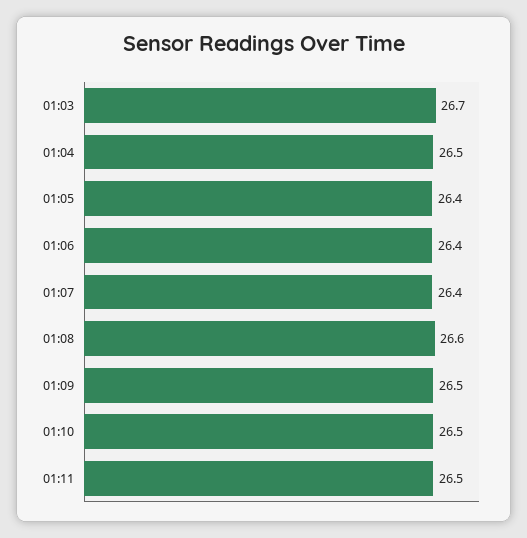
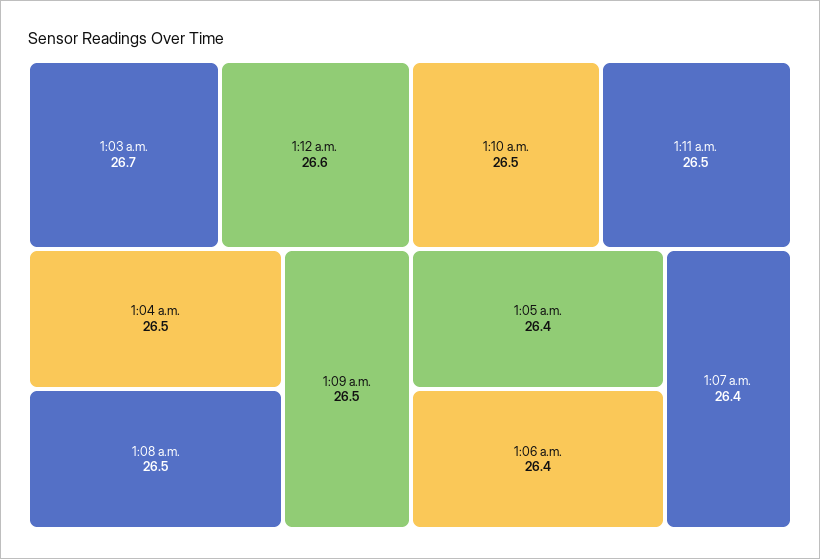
01:08: 26.6 -> 26.5
1:12 a.m.: none -> 26.6

